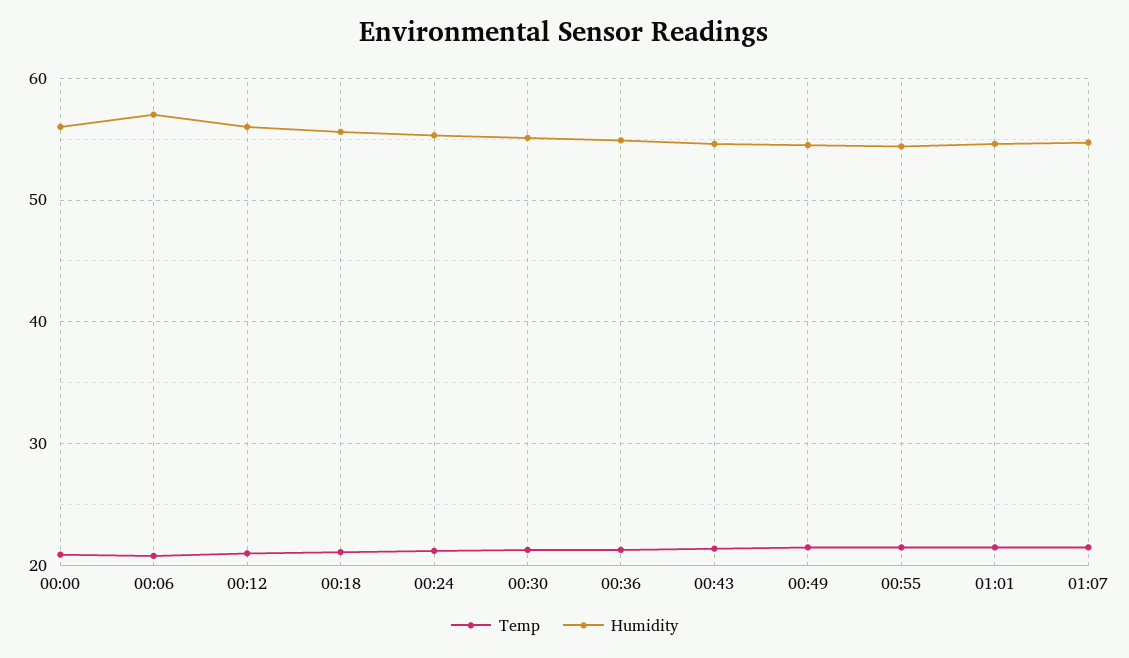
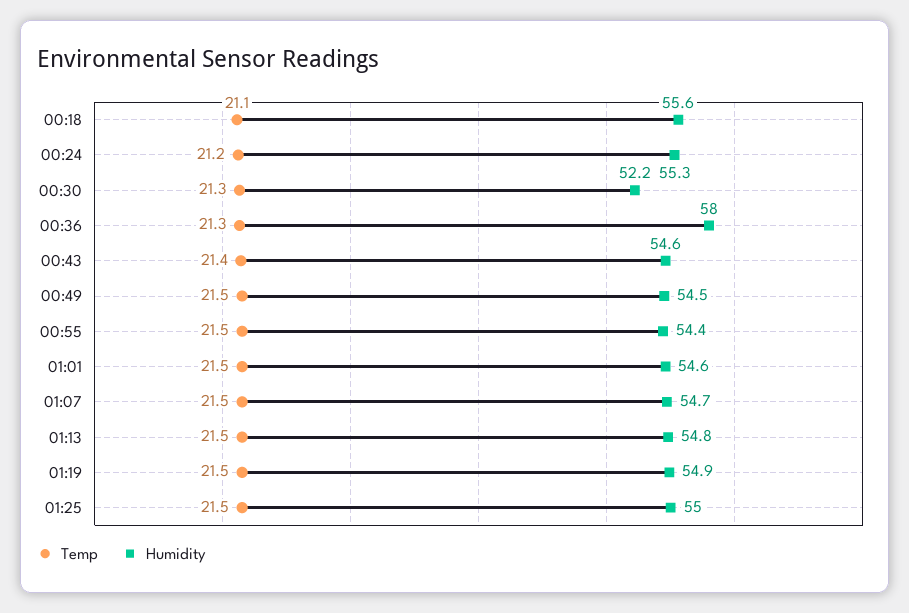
Temp, 00:00: 21 -> none
Humidity, 00:00: 56 -> none
Temp, 00:06: 21 -> none
Humidity, 00:06: 57 -> none
Temp, 00:12: 21 -> none
Humidity, 00:12: 56 -> none
Humidity, 00:30: 55 -> 52.2
Humidity, 00:36: 55 -> 58
Temp, 01:13: none -> 21.5
Humidity, 01:13: none -> 54.8
Temp, 01:19: none -> 21.5
Humidity, 01:19: none -> 54.9
Temp, 01:25: none -> 21.5
Humidity, 01:25: none -> 55

